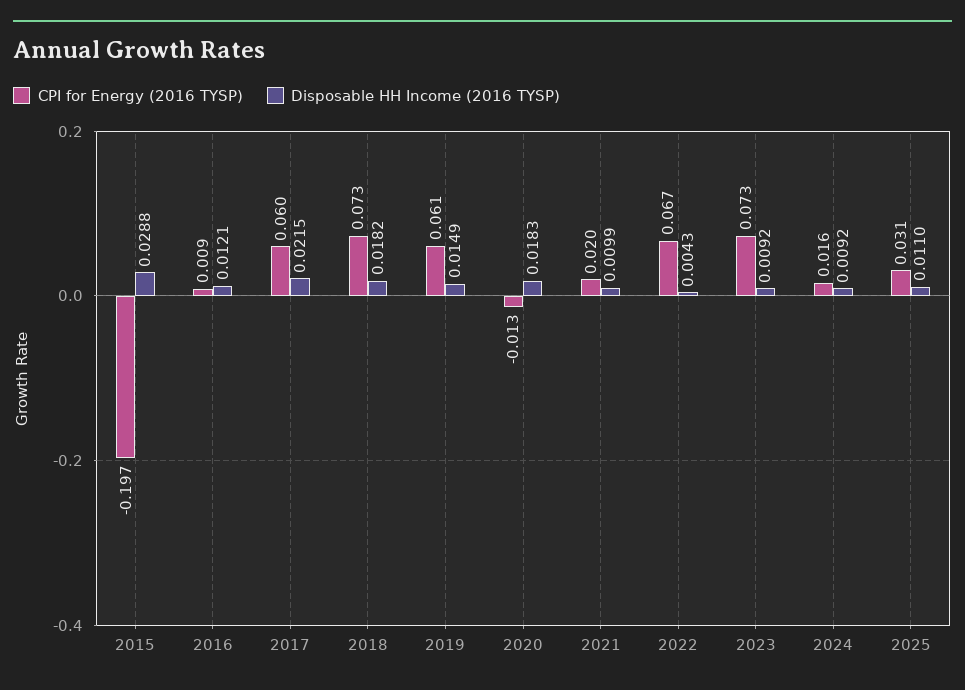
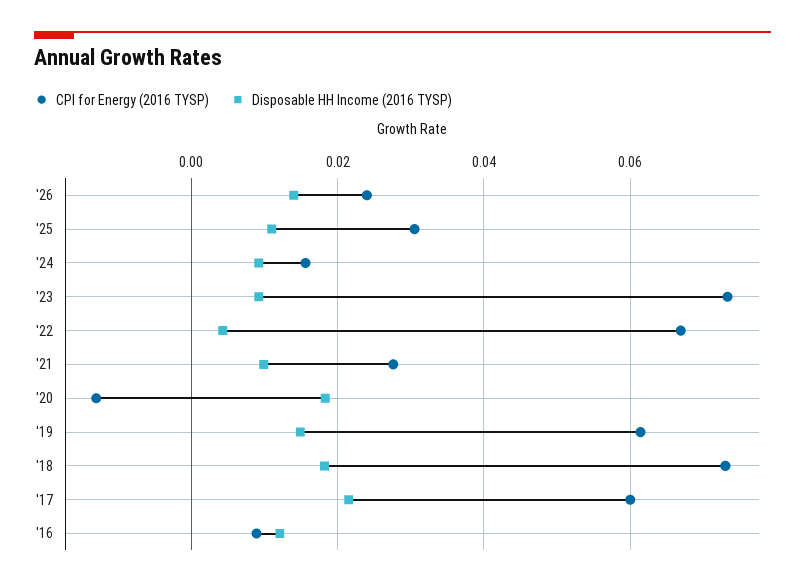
CPI for Energy (2016 TYSP), 2015: -0.197 -> none
Disposable HH Income (2016 TYSP), 2015: 0.0288 -> none
CPI for Energy (2016 TYSP), 2021: 0.02 -> 0.028
CPI for Energy (2016 TYSP), '26: none -> 0.024
Disposable HH Income (2016 TYSP), '26: none -> 0.014

